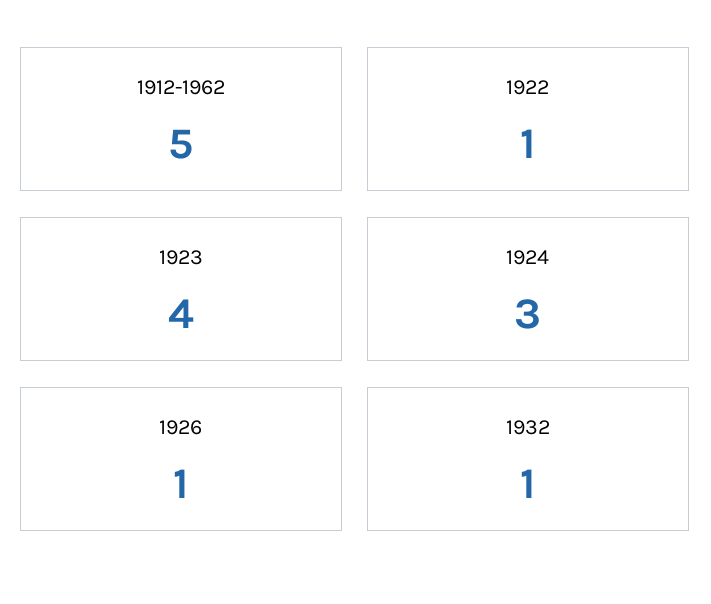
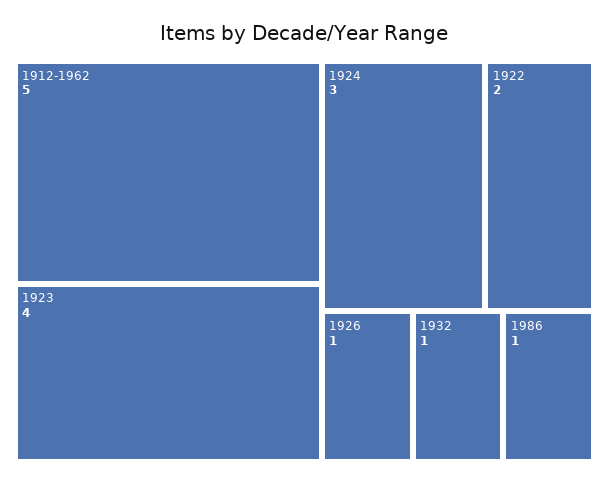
1922: 1 -> 2
1986: none -> 1

